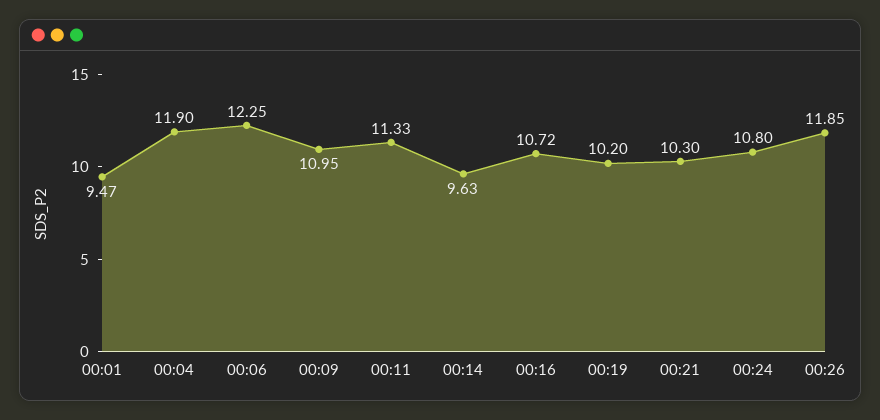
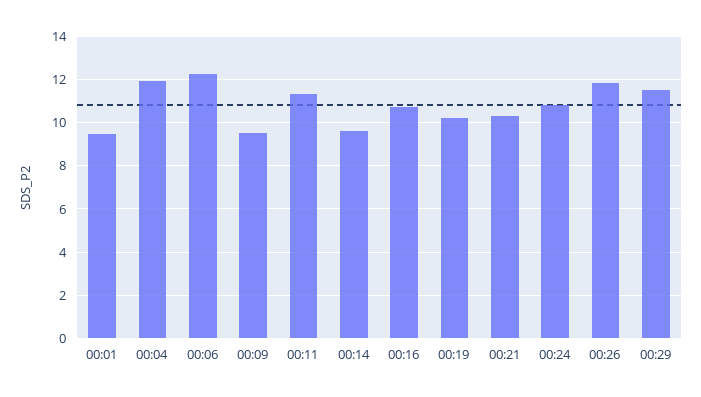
00:09: 10.95 -> 9.5
00:29: none -> 11.5

